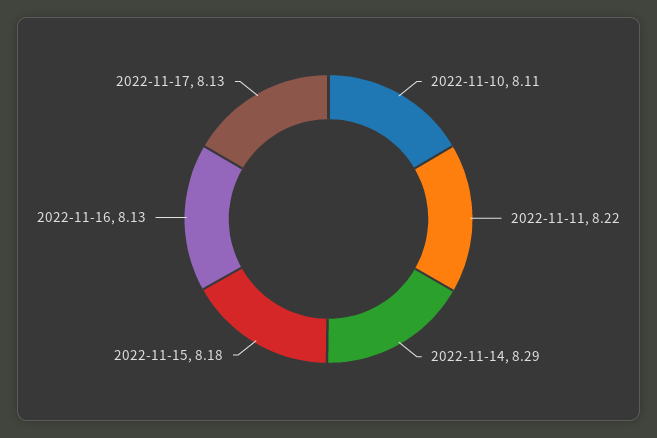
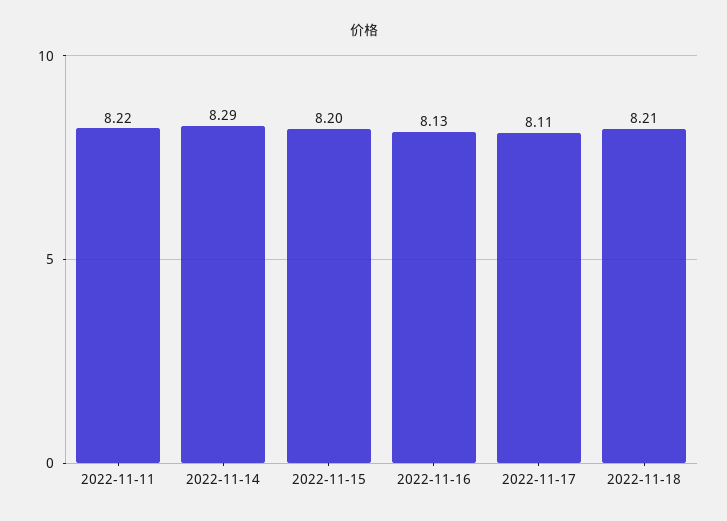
2022-11-10: 8.11 -> none
2022-11-15: 8.18 -> 8.2
2022-11-17: 8.13 -> 8.11
2022-11-18: none -> 8.21

